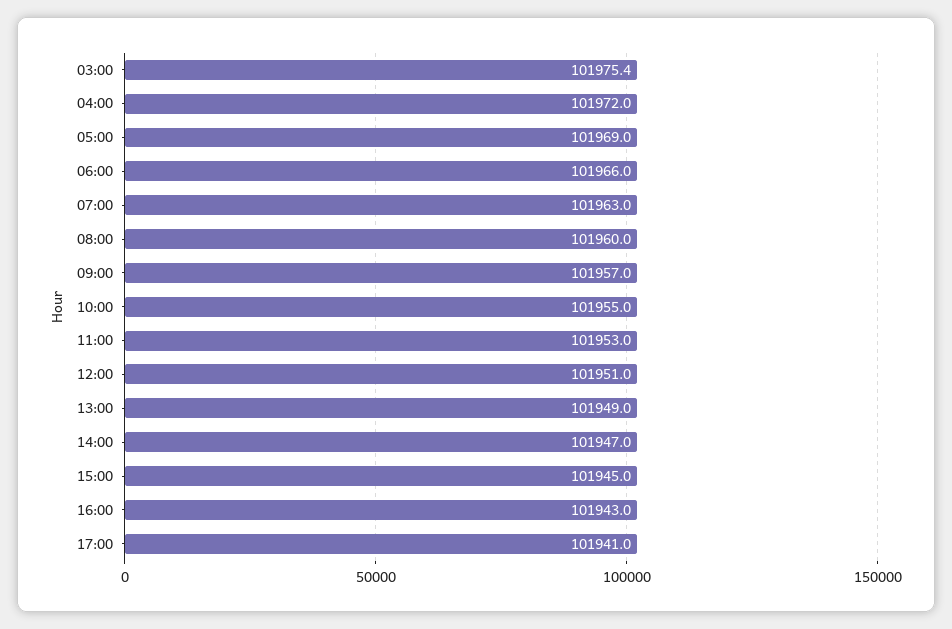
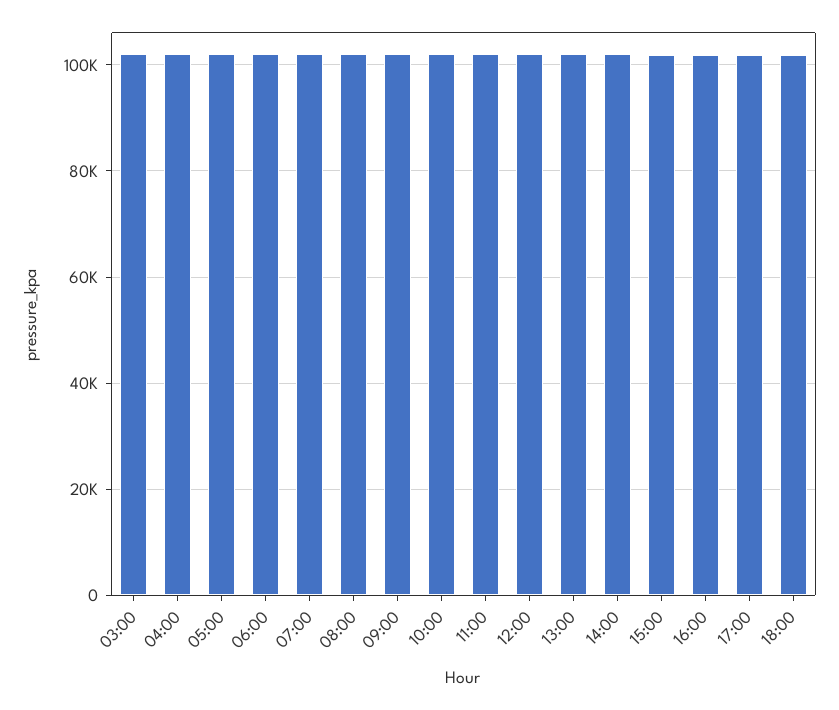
18:00: none -> 102000

